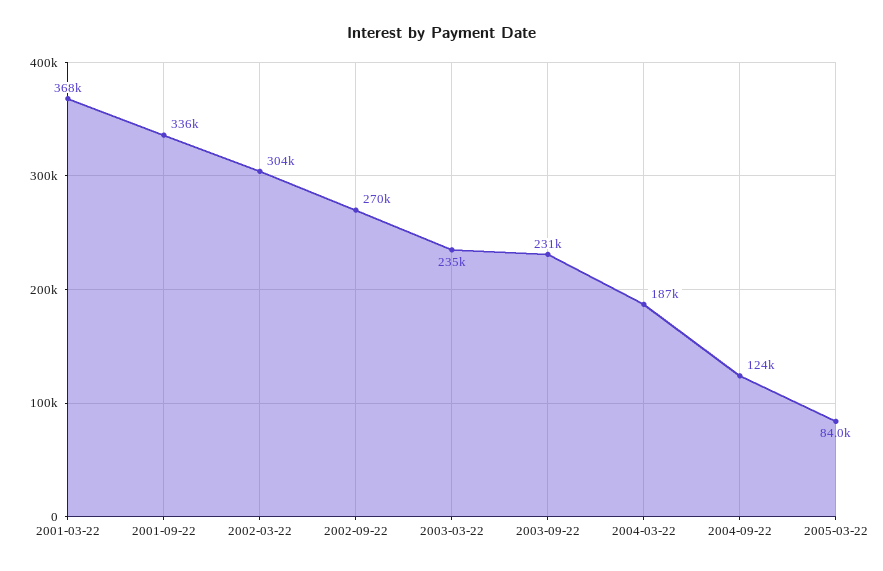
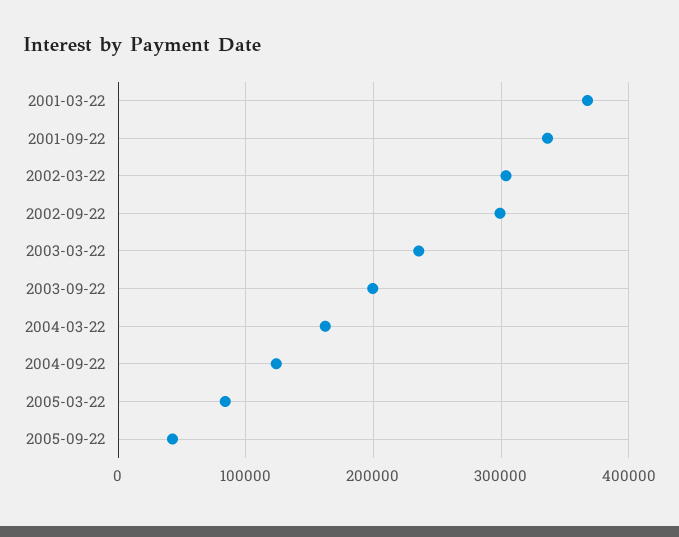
2002-09-22: 270000 -> 300000
2003-09-22: 231000 -> 200000
2004-03-22: 187000 -> 160000
2005-09-22: none -> 40000

